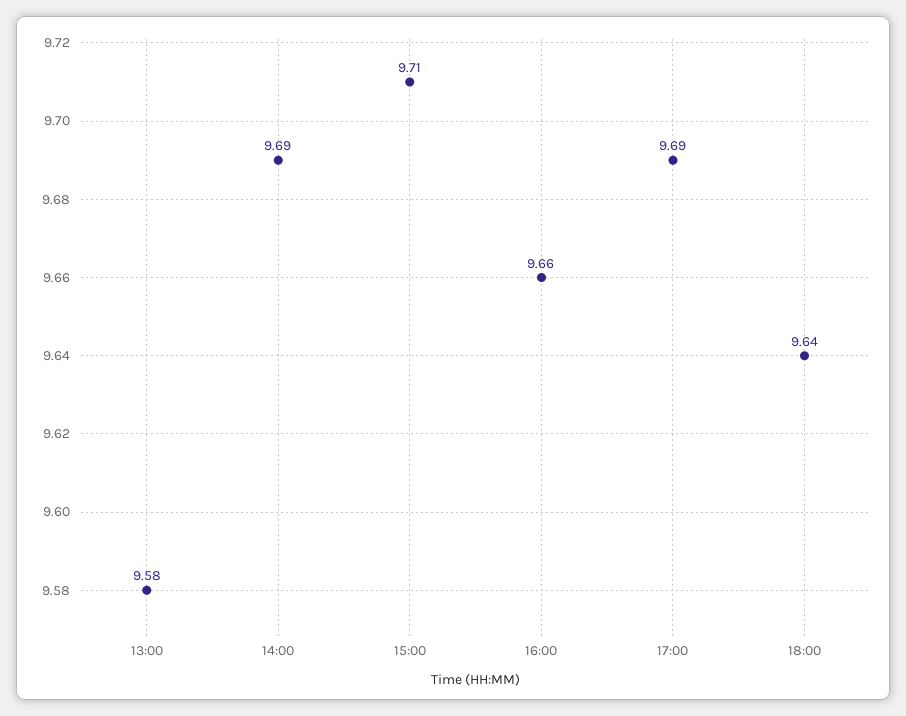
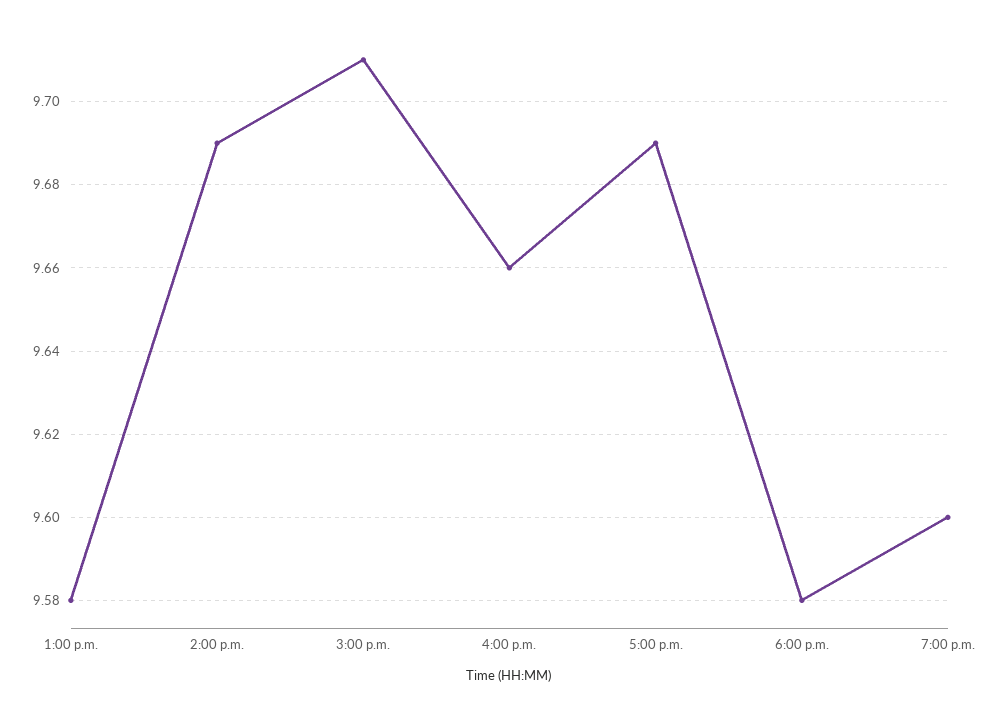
18:00: 9.64 -> 9.58
7:00 p.m.: none -> 9.6

